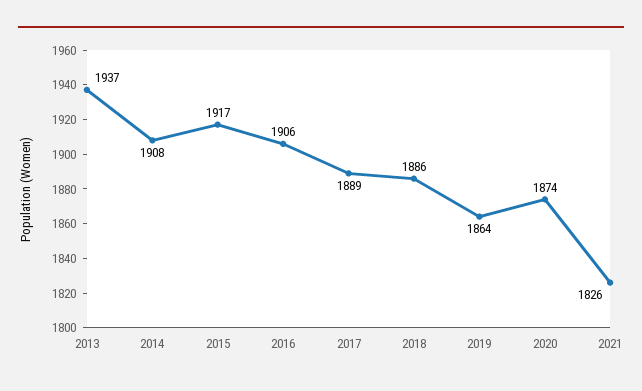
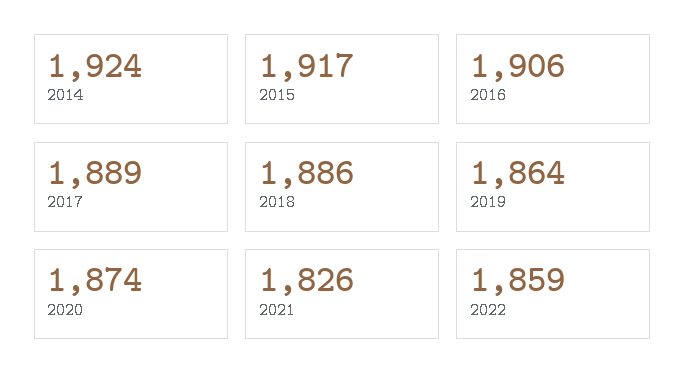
2013: 1937 -> none
2014: 1908 -> 1924
2022: none -> 1859

